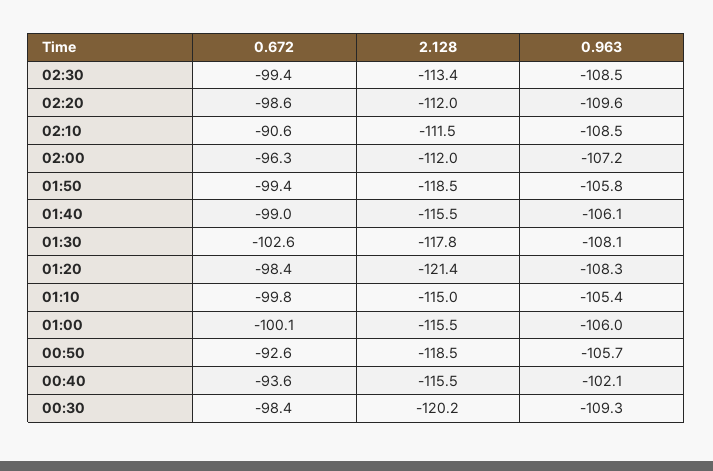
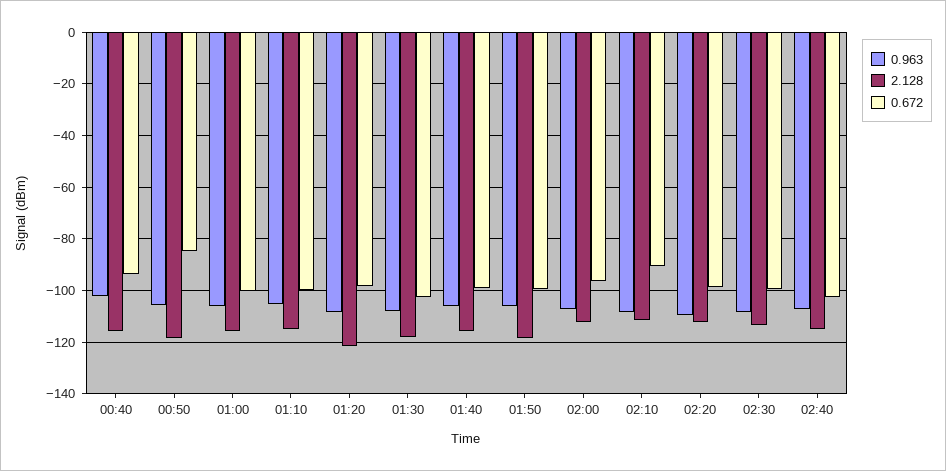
0.672, 00:50: -92.6 -> -85
0.672, 00:30: -98.4 -> none
2.128, 00:30: -120.2 -> none
0.963, 00:30: -109.3 -> none
0.963, 02:40: none -> -107.5
2.128, 02:40: none -> -115
0.672, 02:40: none -> -102.5

